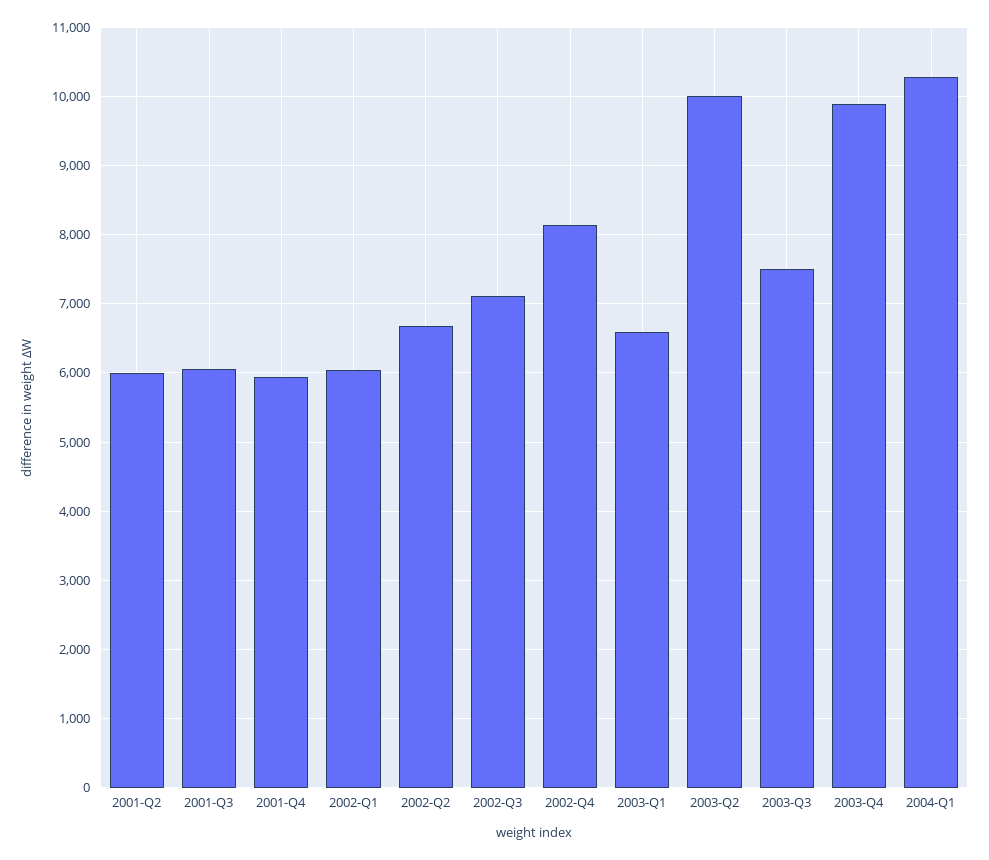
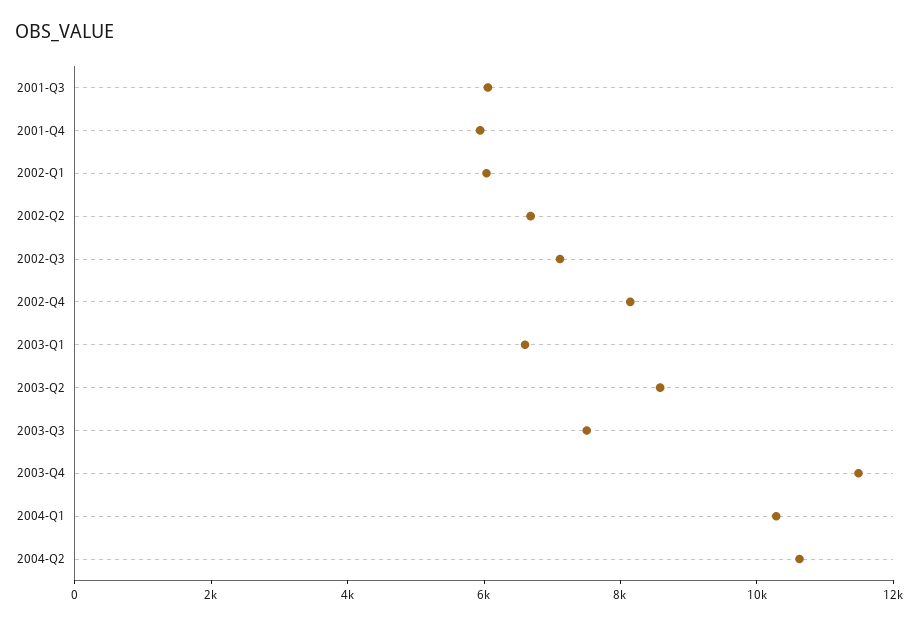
2001-Q2: 6000 -> none
2003-Q2: 10000 -> 8500
2003-Q4: 9900 -> 11500
2004-Q2: none -> 10500

